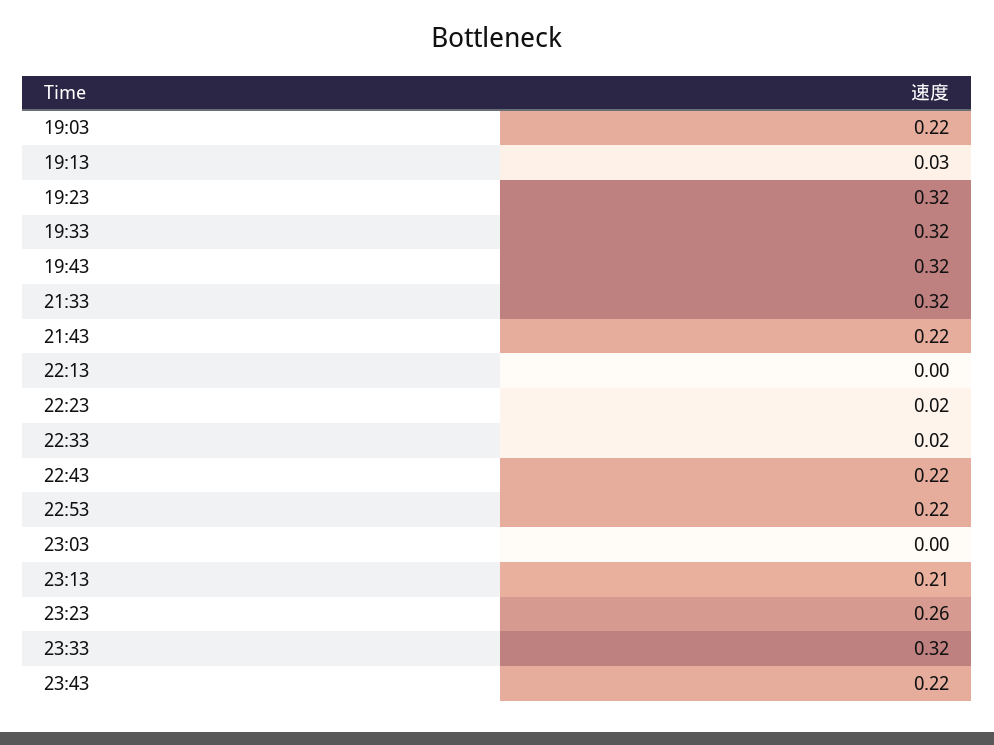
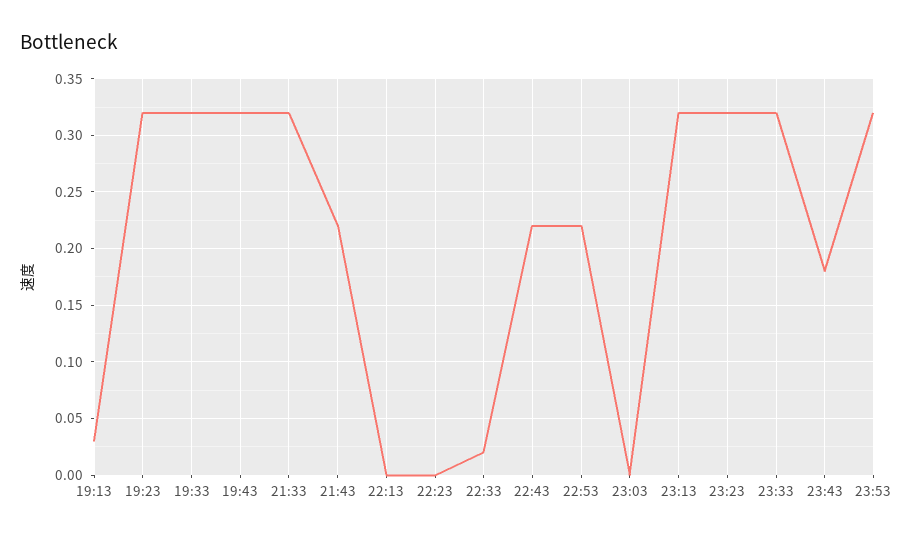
19:03: 0.22 -> none
22:23: 0.02 -> 0
23:13: 0.21 -> 0.32
23:23: 0.26 -> 0.32
23:43: 0.22 -> 0.18
23:53: none -> 0.32

